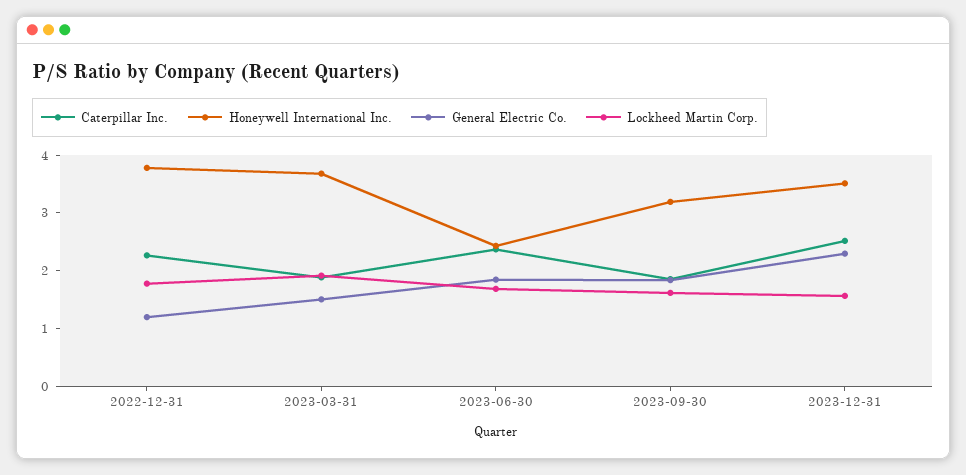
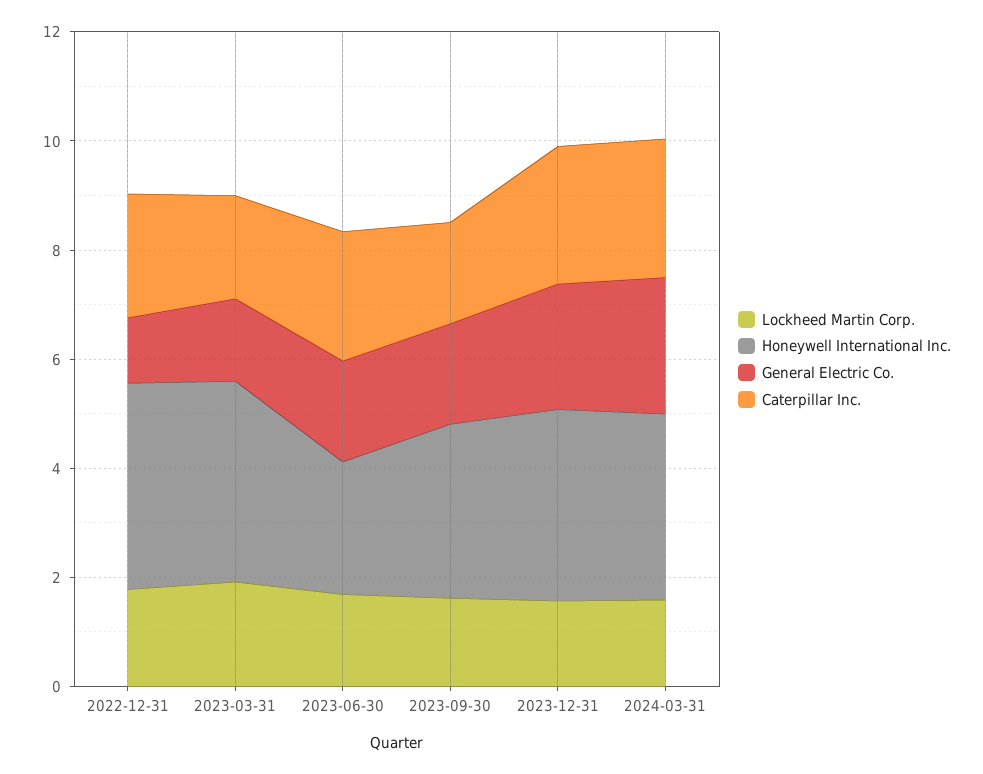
Lockheed Martin Corp., 2024-03-31: none -> 1.5
Honeywell International Inc., 2024-03-31: none -> 3.5
General Electric Co., 2024-03-31: none -> 2.5
Caterpillar Inc., 2024-03-31: none -> 2.5

